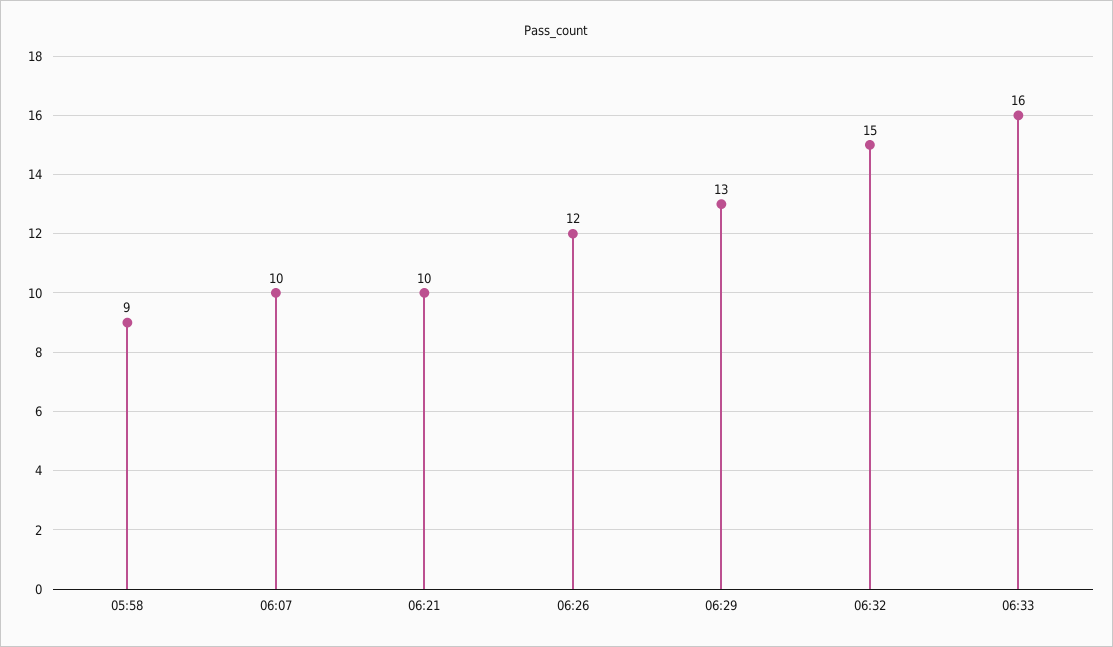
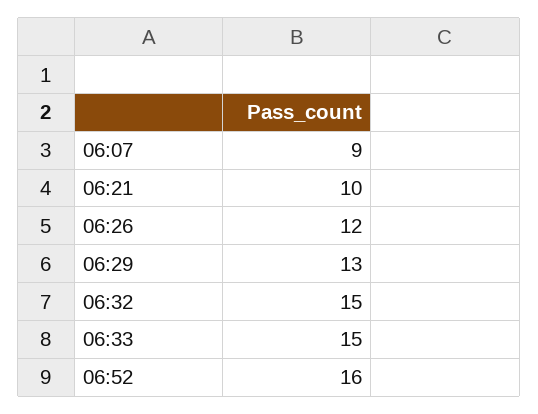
05:58: 9 -> none
06:07: 10 -> 9
06:33: 16 -> 15
06:52: none -> 16

